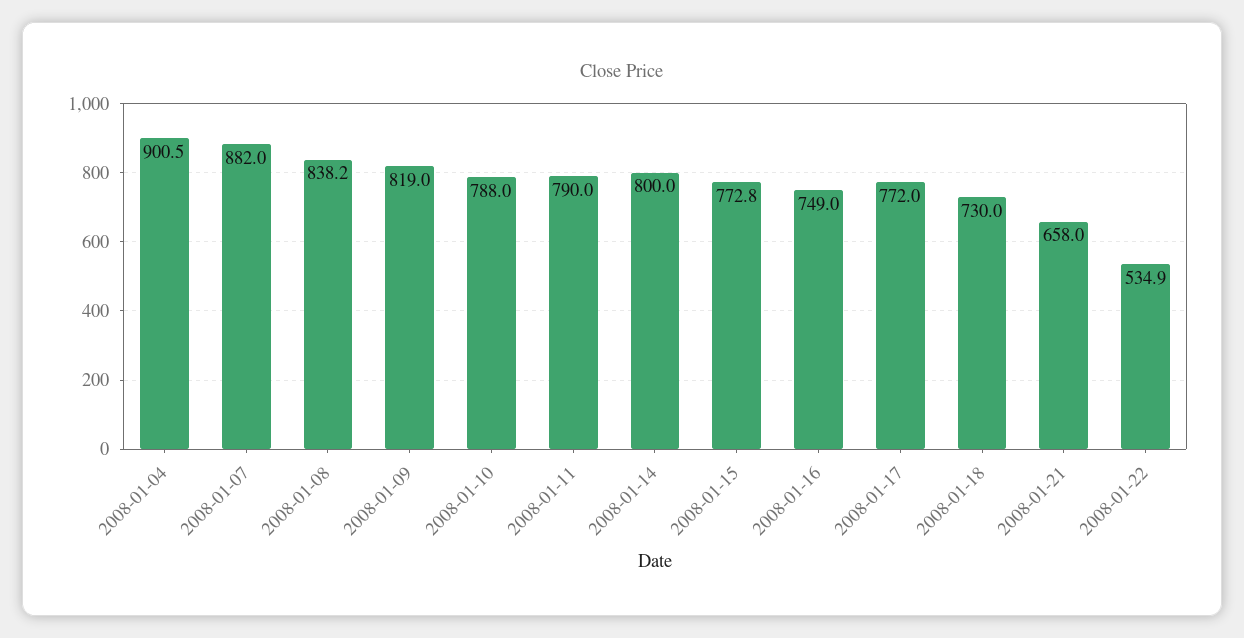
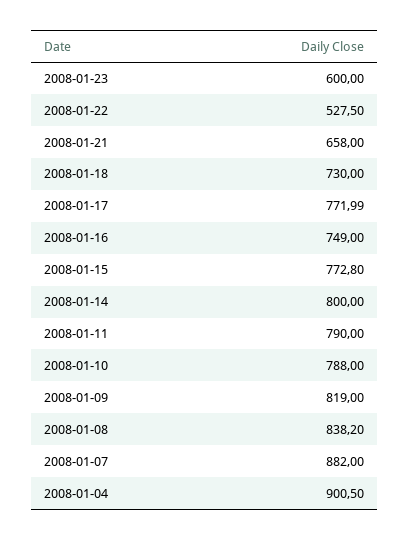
2008-01-22: 534.9 -> 527.5
2008-01-23: none -> 600

